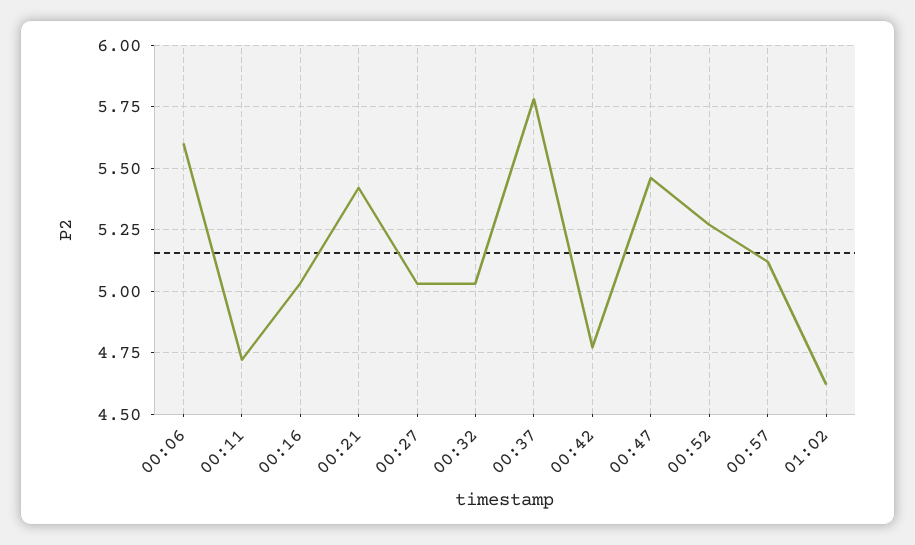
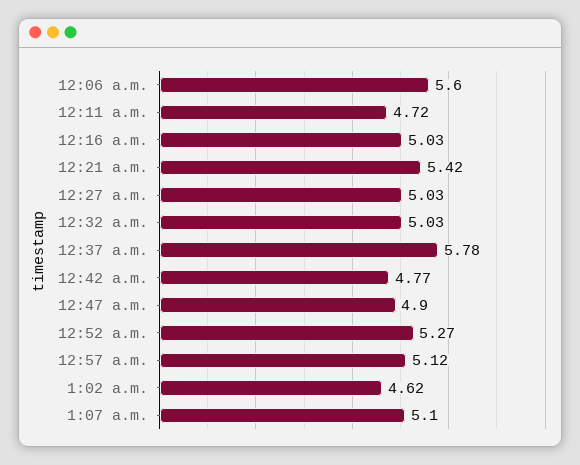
00:47: 5.45 -> 4.9
1:07 a.m.: none -> 5.1

